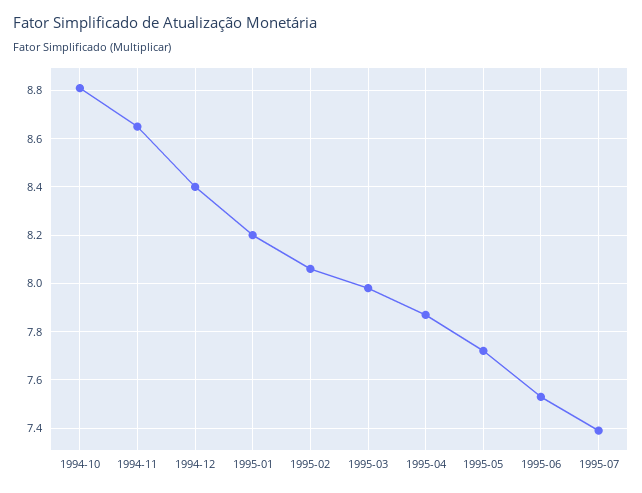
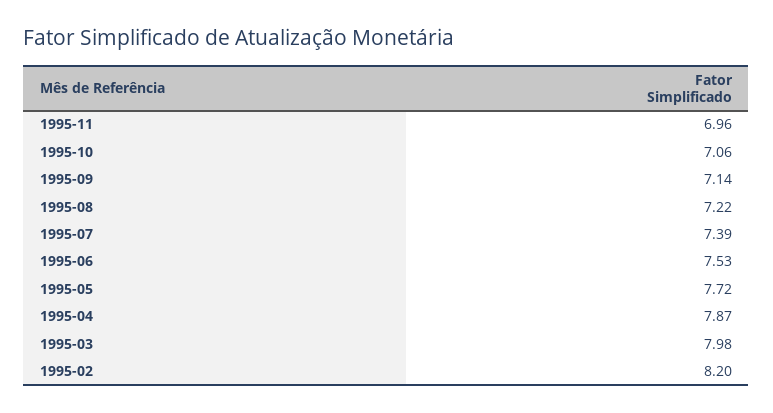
1994-10: 8.8 -> none
1994-11: 8.65 -> none
1994-12: 8.4 -> none
1995-01: 8.2 -> none
1995-02: 8.05 -> 8.2
1995-11: none -> 6.96
1995-10: none -> 7.06
1995-09: none -> 7.14
1995-08: none -> 7.22

